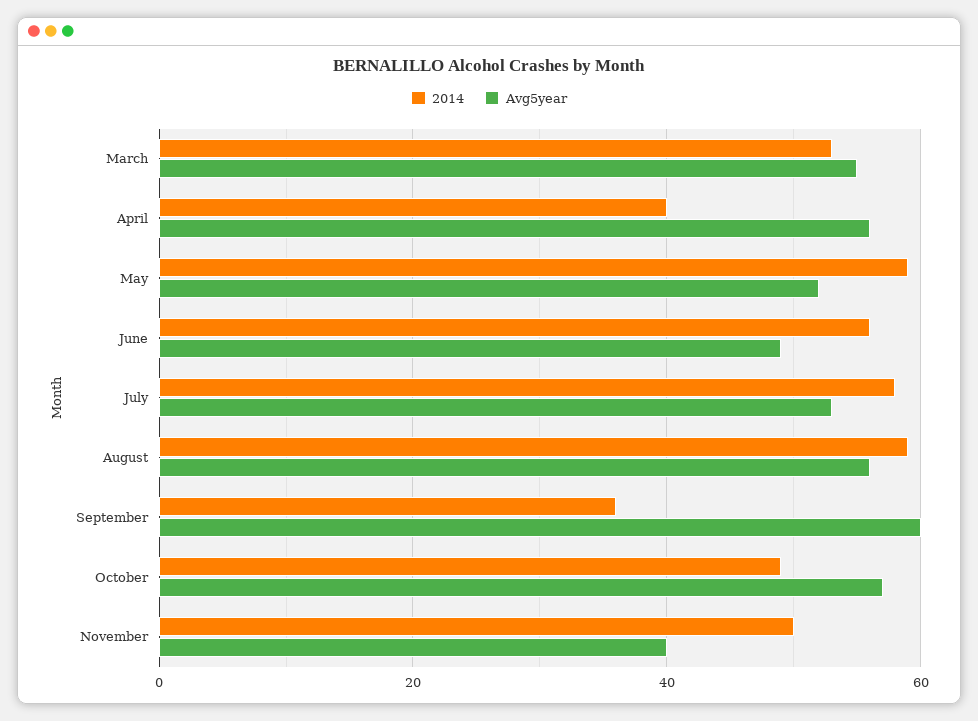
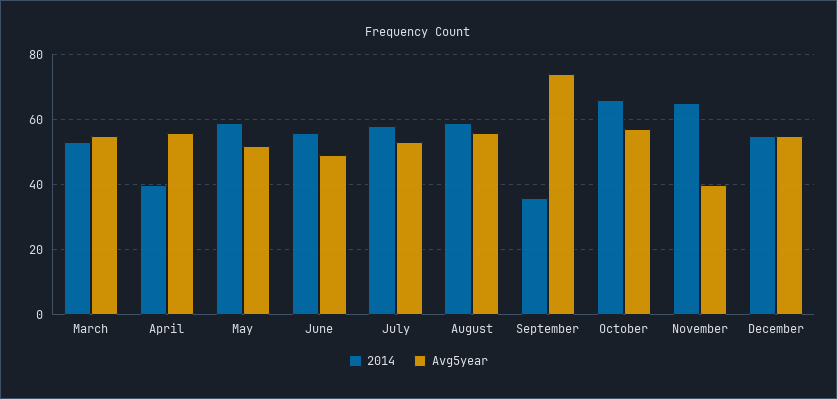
Avg5year, September: 60 -> 75
2014, October: 50 -> 65
2014, November: 50 -> 65
2014, December: none -> 55
Avg5year, December: none -> 55

